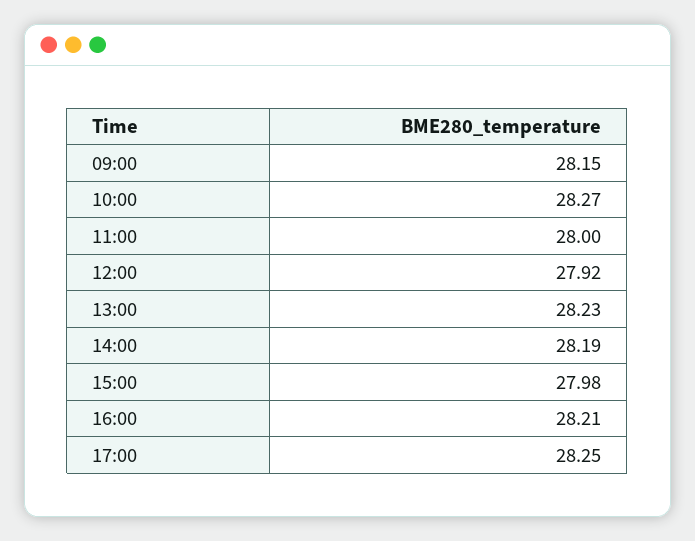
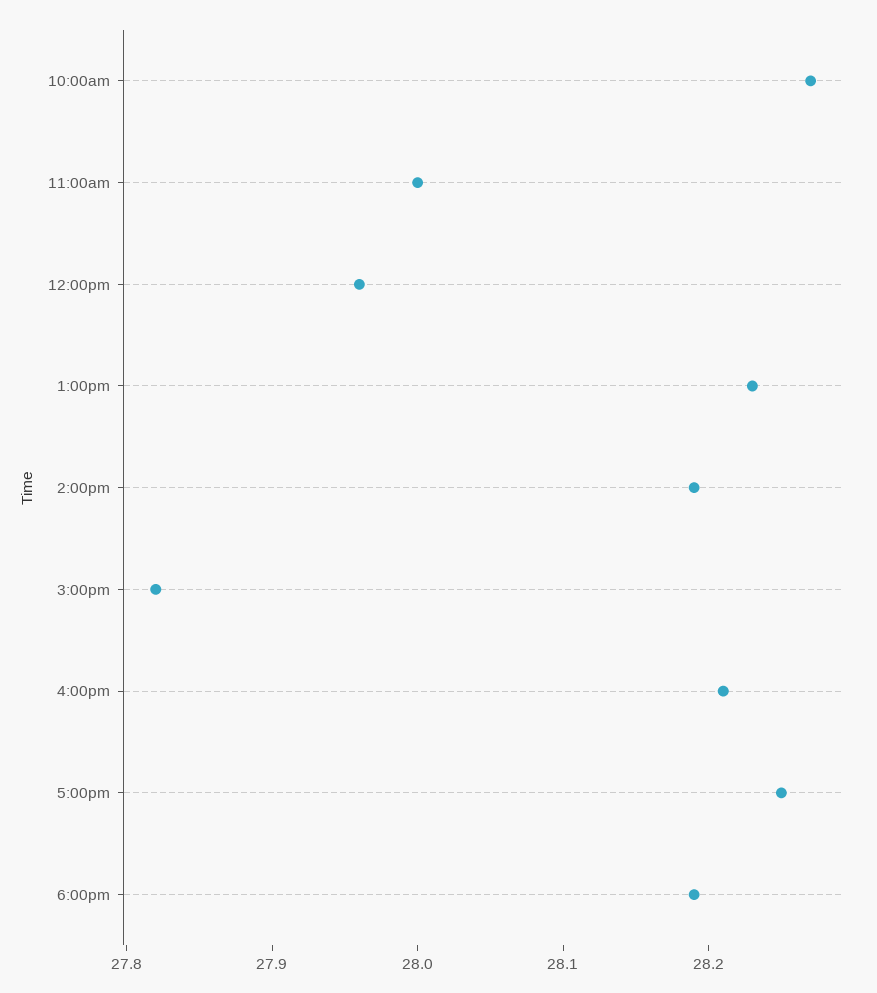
09:00: 28.15 -> none
12:00: 27.92 -> 27.96
15:00: 27.98 -> 27.82
6:00pm: none -> 28.19

